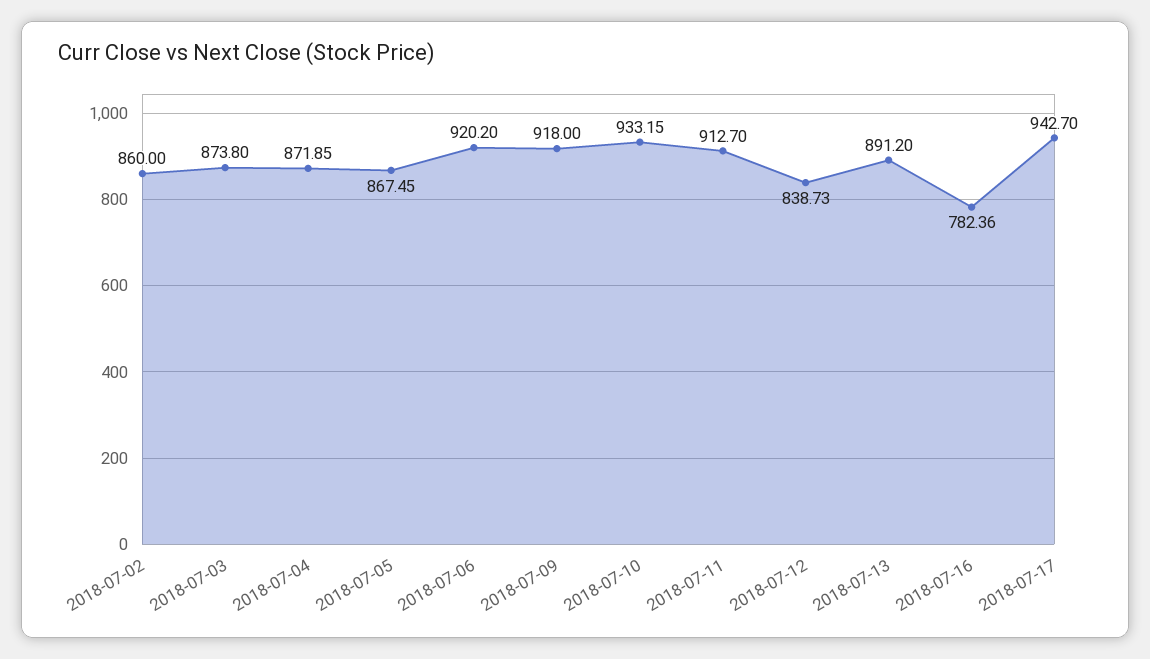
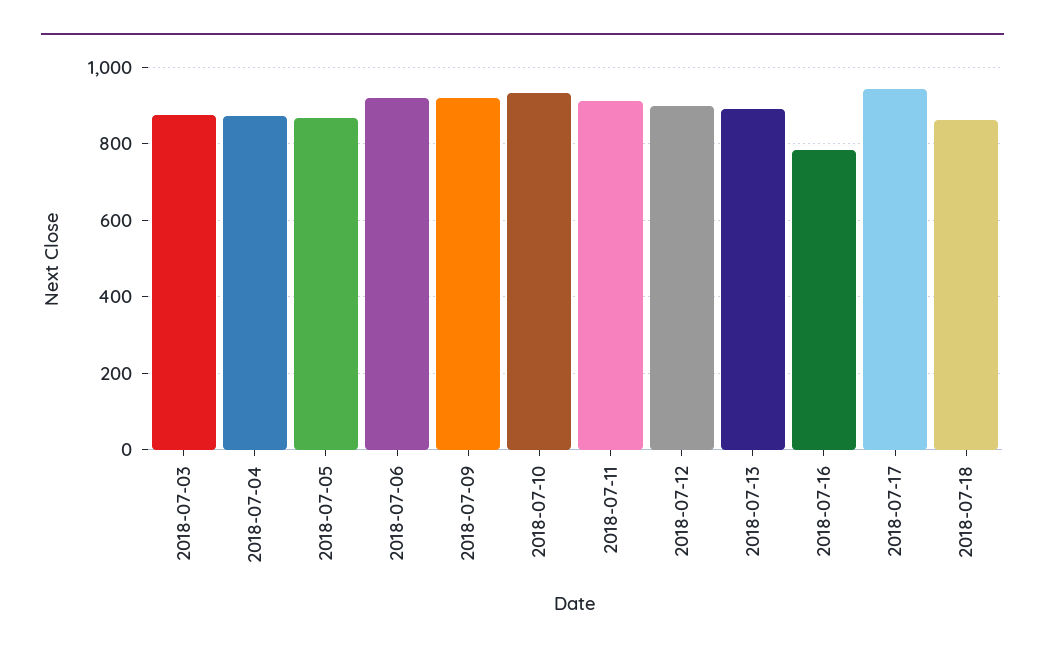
2018-07-02: 860 -> none
2018-07-12: 838.73 -> 900
2018-07-18: none -> 860

